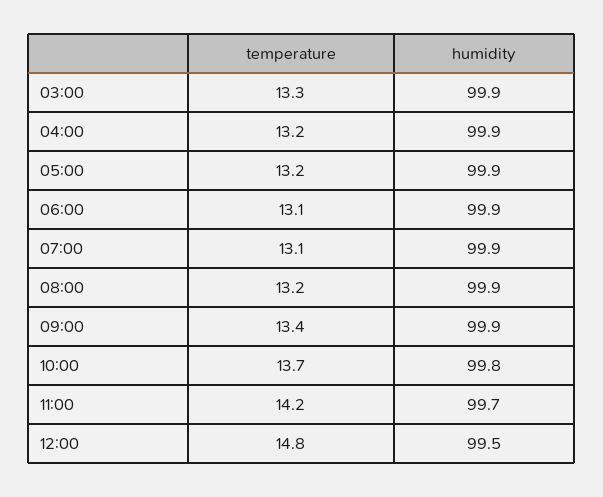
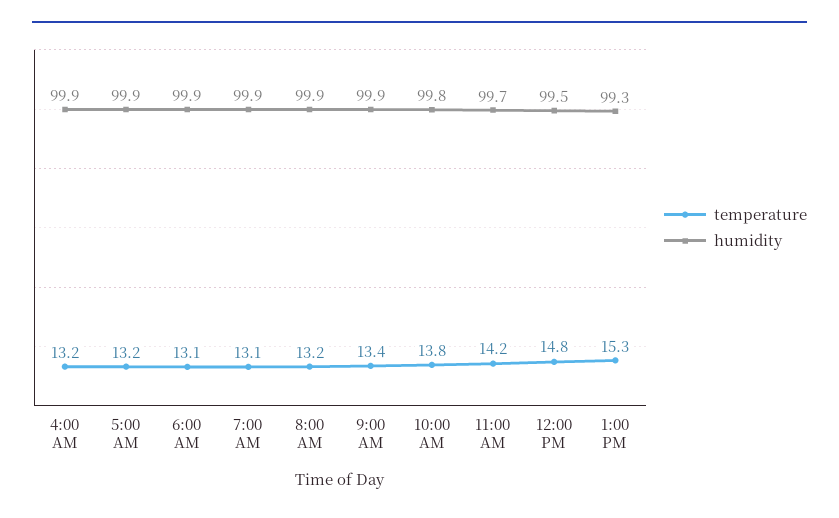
temperature, 03:00: 13.3 -> none
humidity, 03:00: 99.9 -> none
temperature, 10:00: 13.7 -> 13.8
temperature, 1:00 PM: none -> 15.3
humidity, 1:00 PM: none -> 99.3

